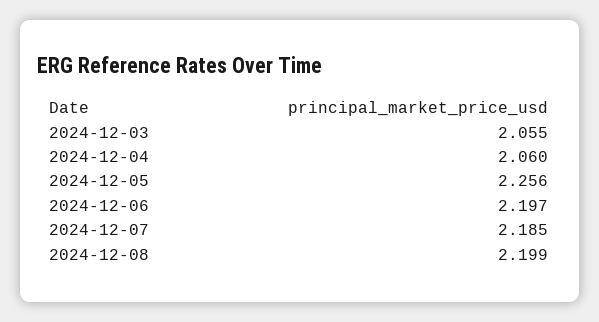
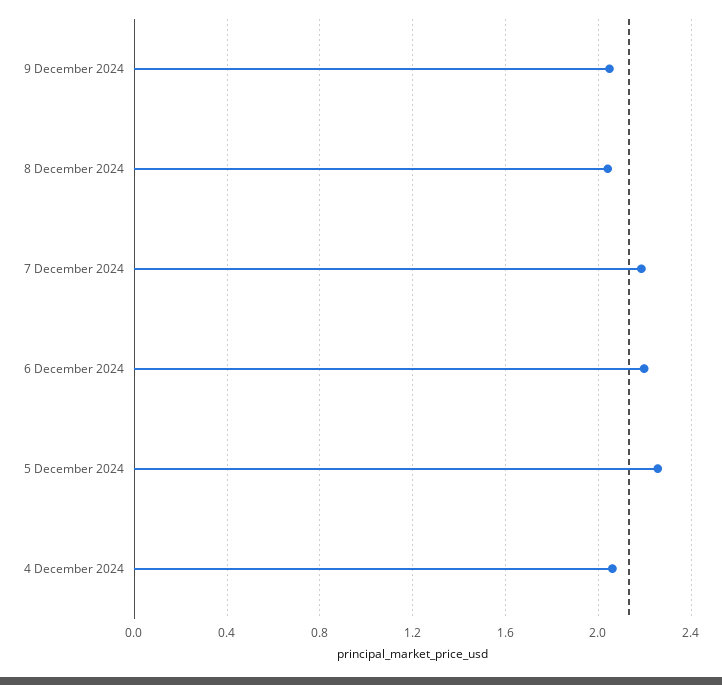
2024-12-03: 2.055 -> none
2024-12-08: 2.199 -> 2.05
9 December 2024: none -> 2.05

